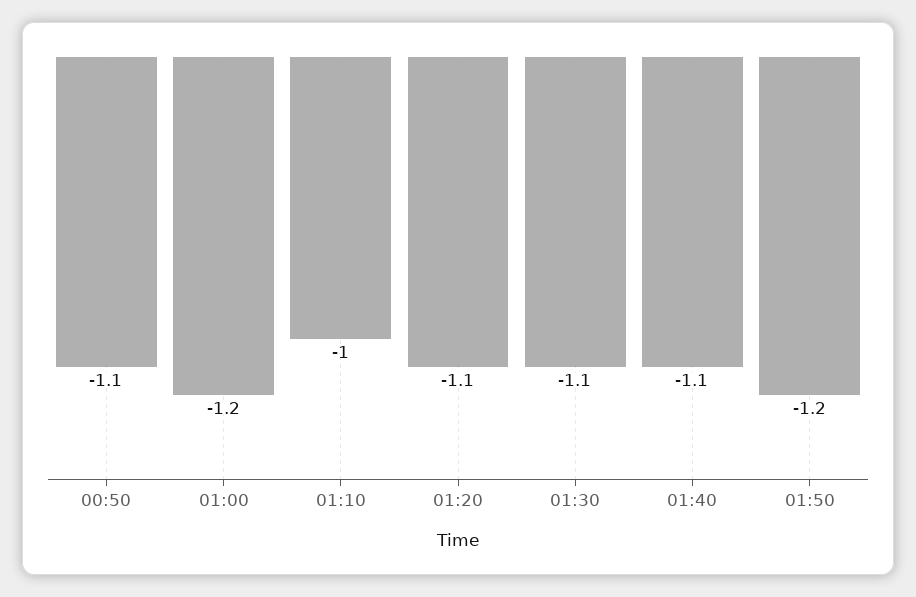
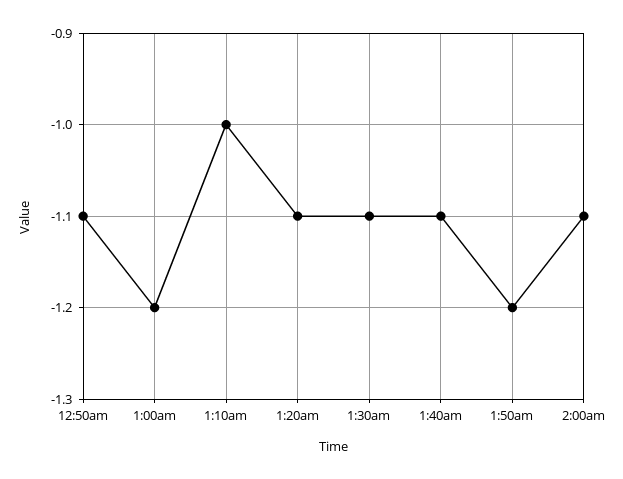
2:00am: none -> -1.1

